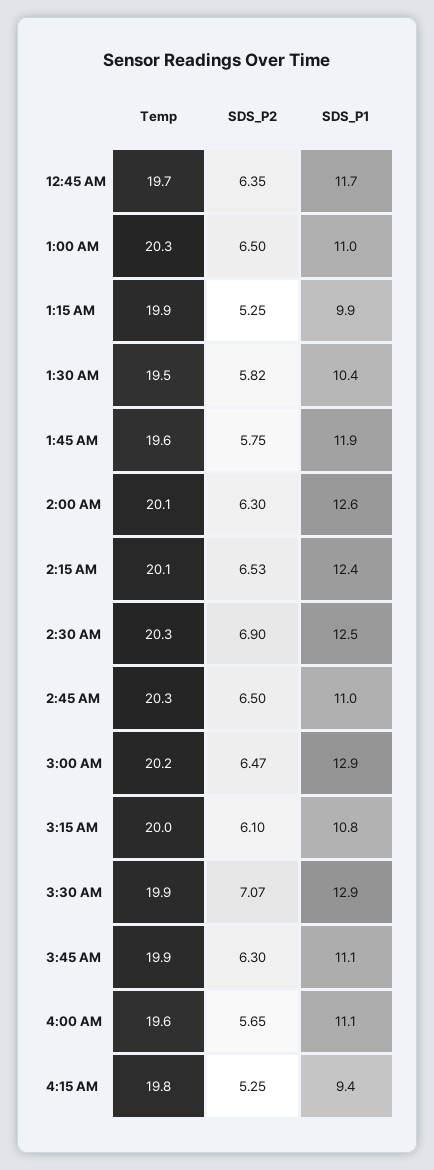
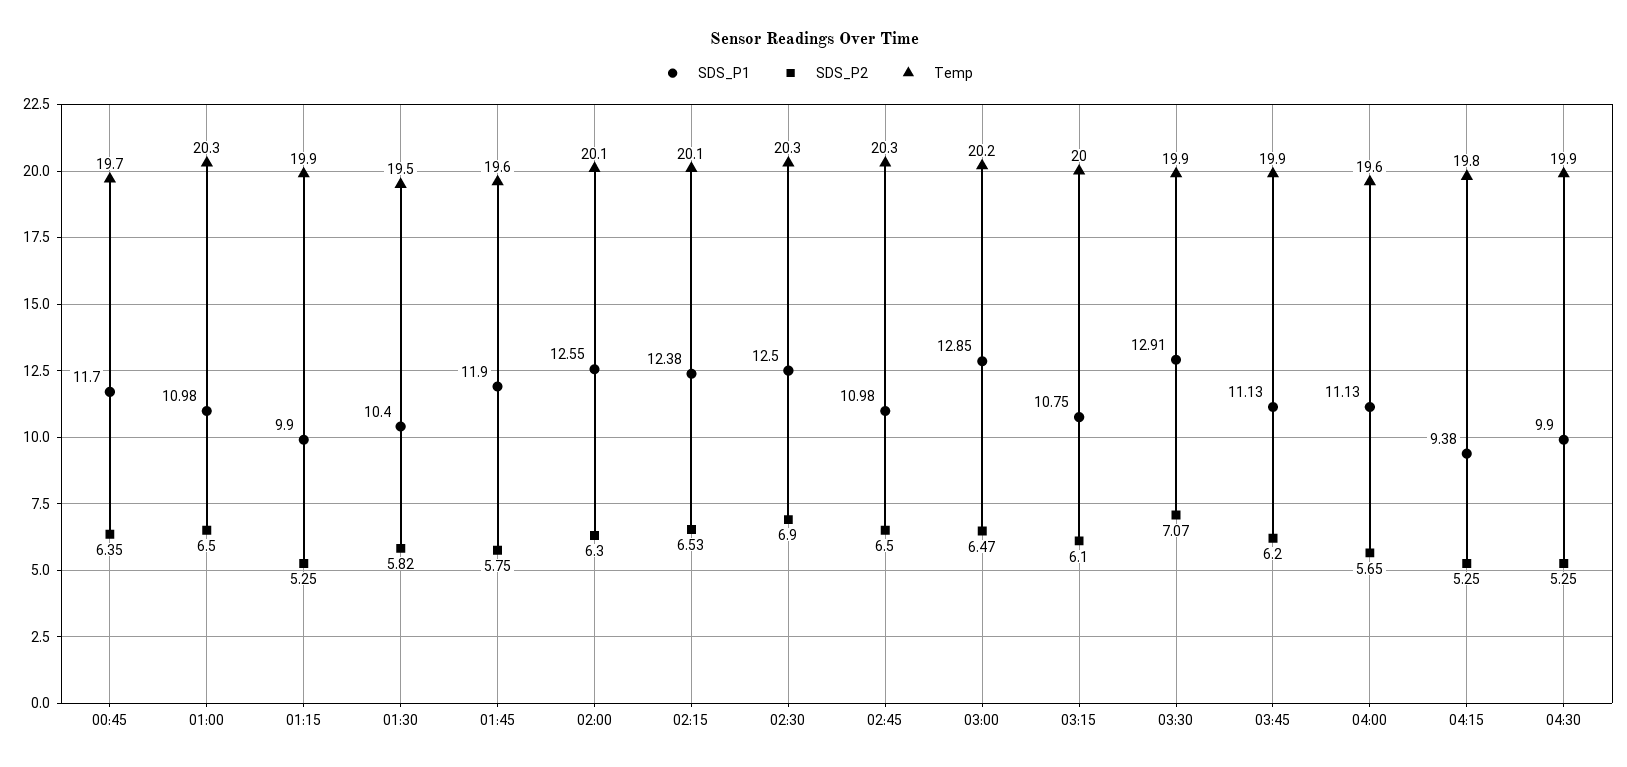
SDS_P2, 3:45 AM: 6.3 -> 6.2
SDS_P1, 04:30: none -> 9.9
SDS_P2, 04:30: none -> 5.25
Temp, 04:30: none -> 19.9

